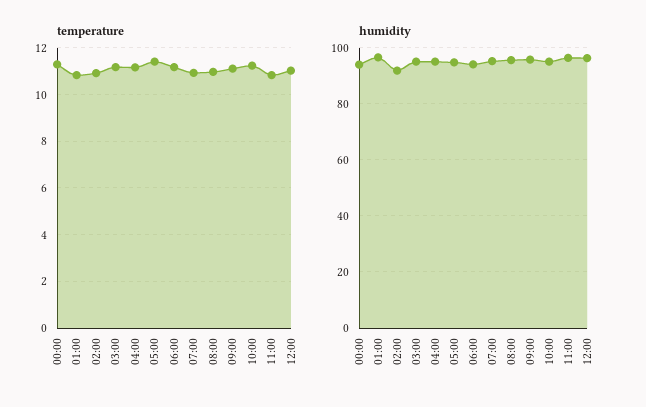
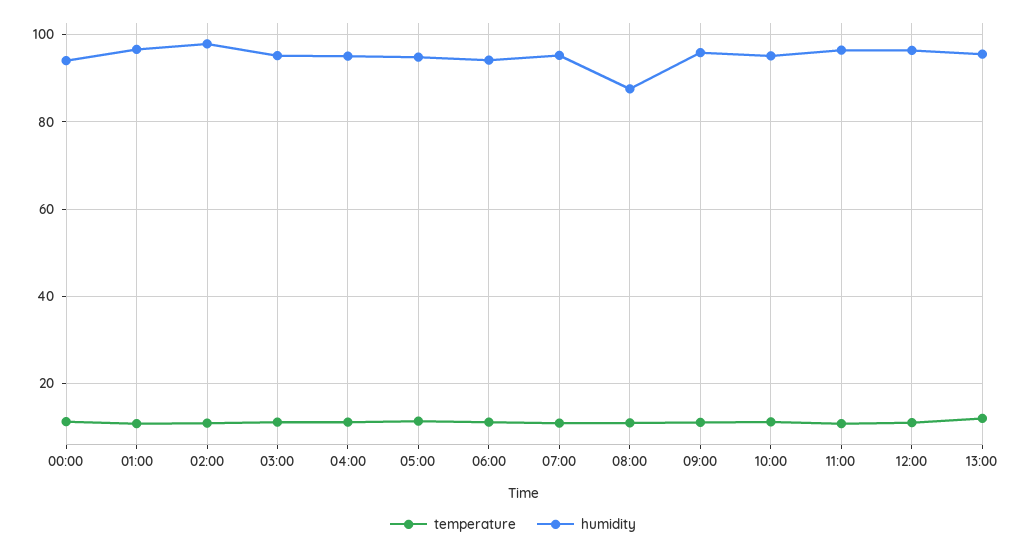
humidity, 02:00: 92.5 -> 98
humidity, 08:00: 95 -> 88
temperature, 13:00: none -> 12
humidity, 13:00: none -> 96

